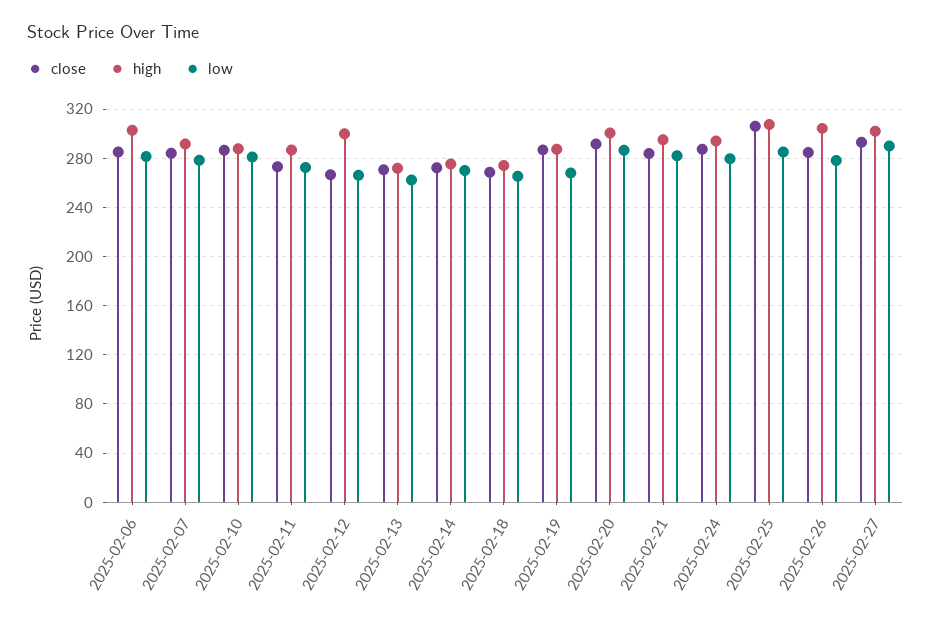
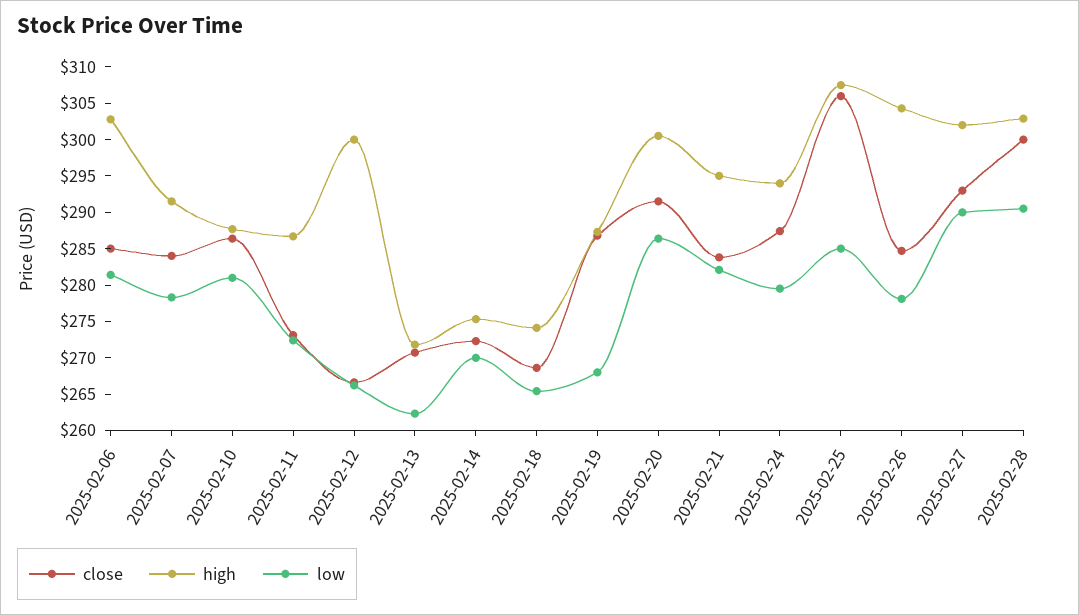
close, 2025-02-28: none -> 300
high, 2025-02-28: none -> 302.5
low, 2025-02-28: none -> 290

